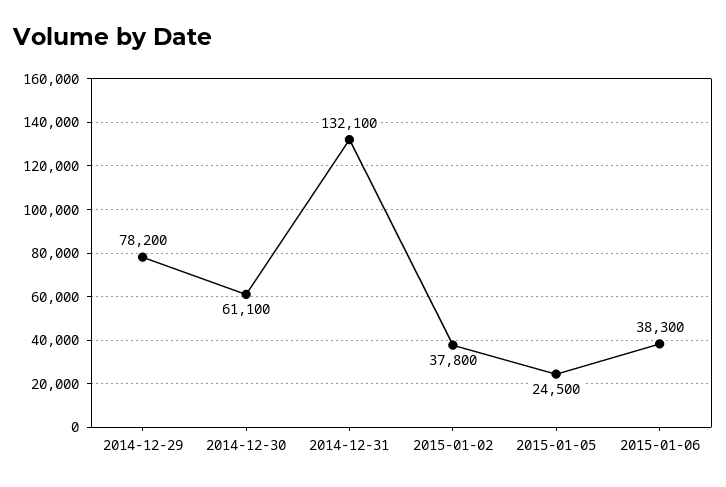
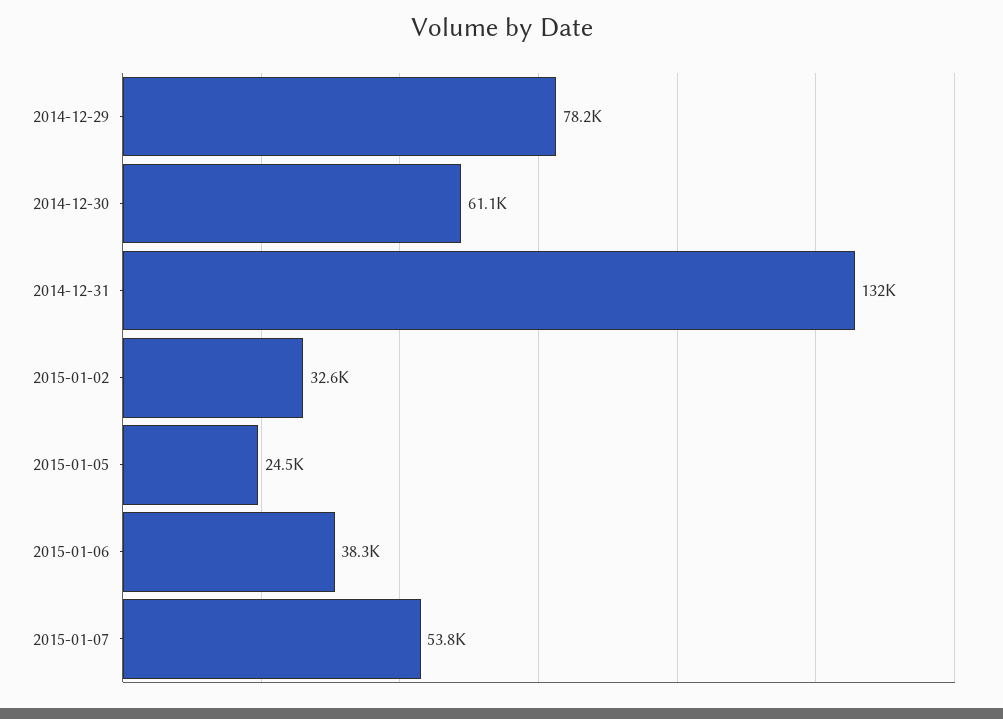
2015-01-02: 37800 -> 32600
2015-01-07: none -> 53800

